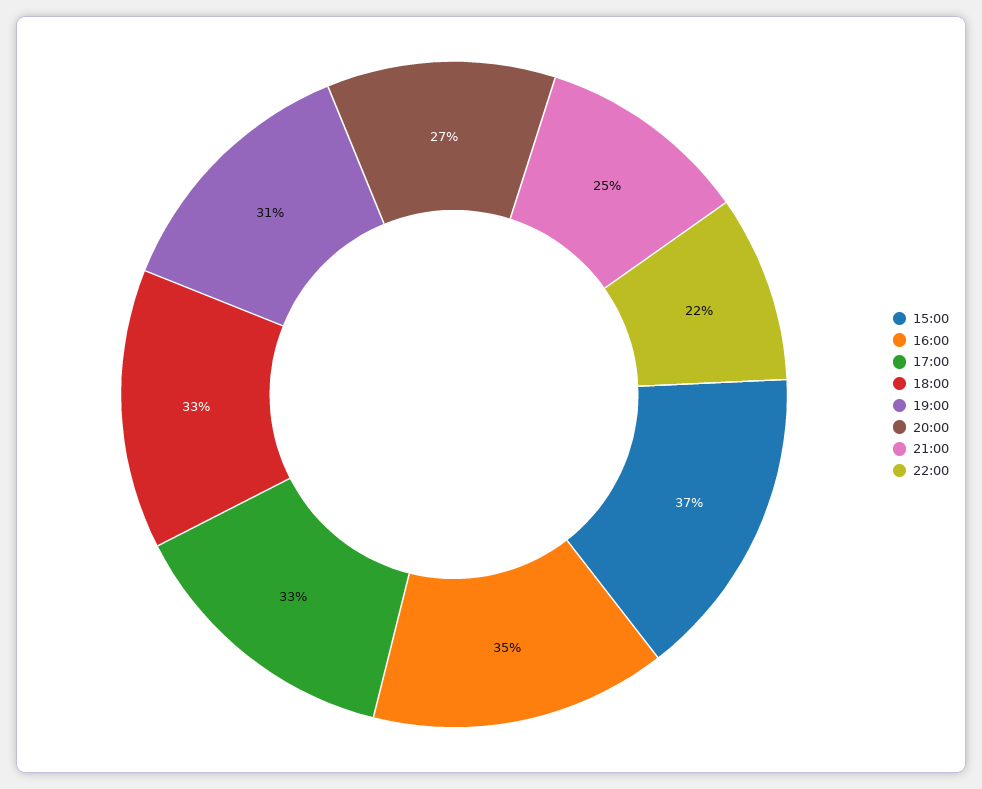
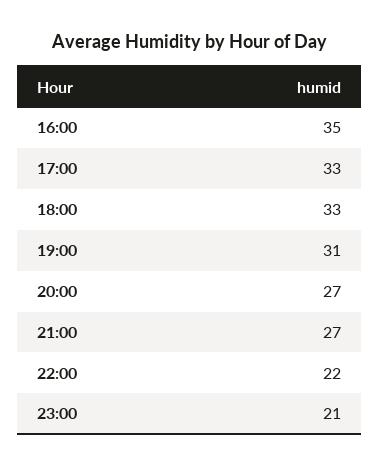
15:00: 37 -> none
21:00: 25 -> 27
23:00: none -> 21

